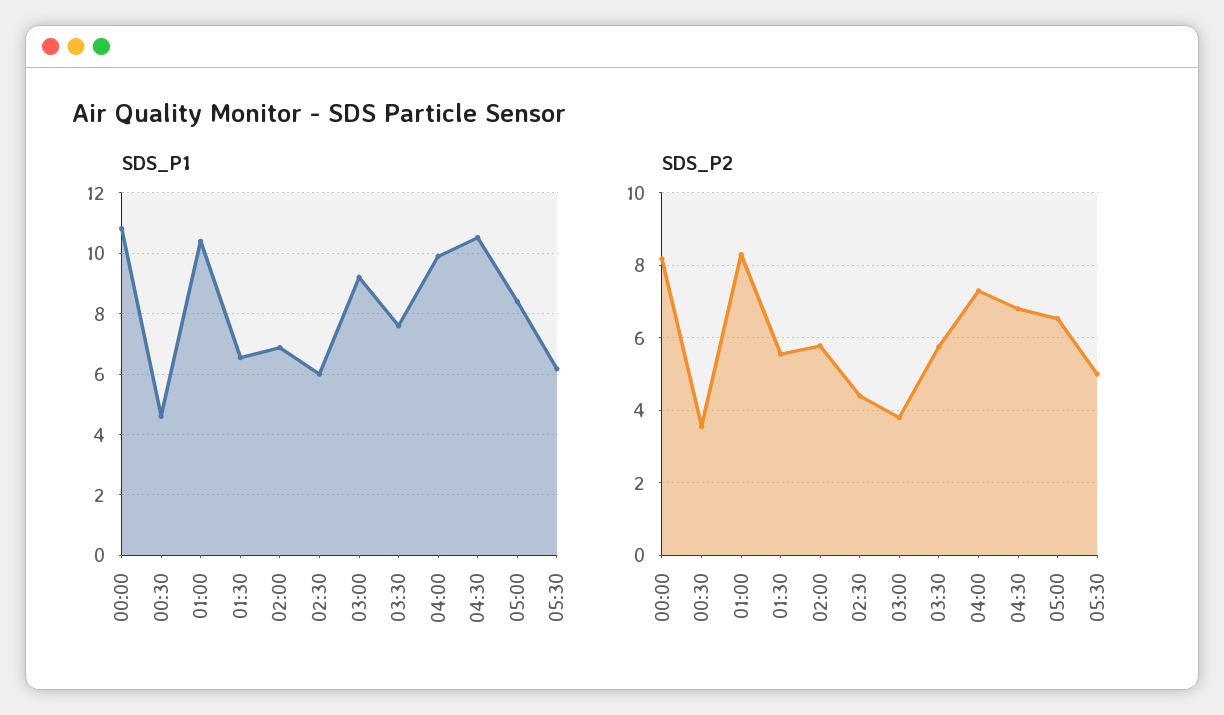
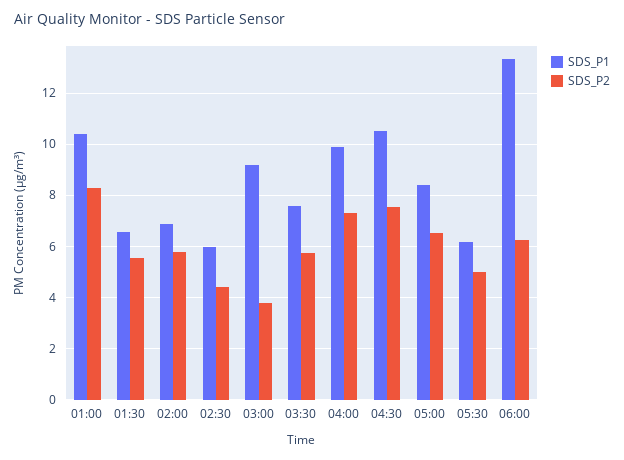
SDS_P1, 00:00: 10.8 -> none
SDS_P1, 00:30: 4.6 -> none
SDS_P2, 00:00: 8.2 -> none
SDS_P2, 00:30: 3.6 -> none
SDS_P2, 04:30: 6.8 -> 7.5
SDS_P1, 06:00: none -> 13.25
SDS_P2, 06:00: none -> 6.25

